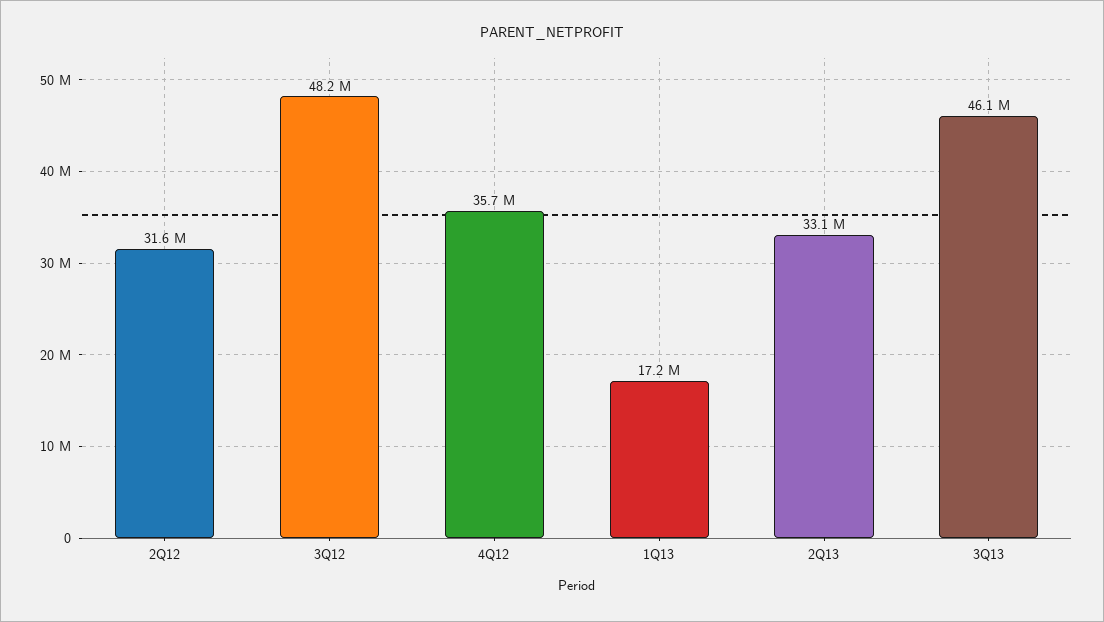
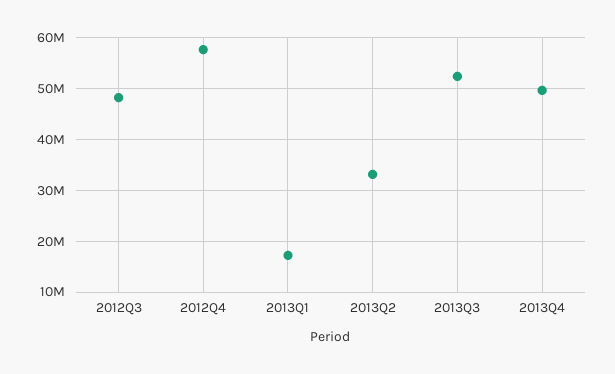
2Q12: 31600000 -> none
4Q12: 35700000 -> 58000000
3Q13: 46100000 -> 52000000
2013Q4: none -> 50000000

